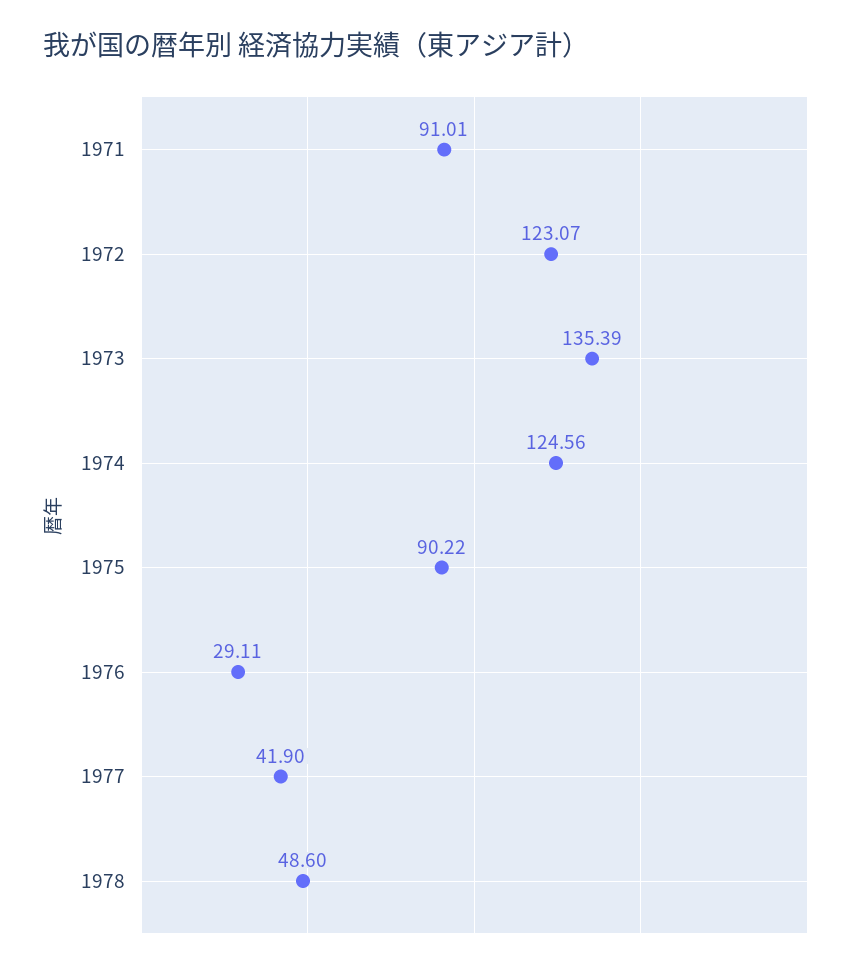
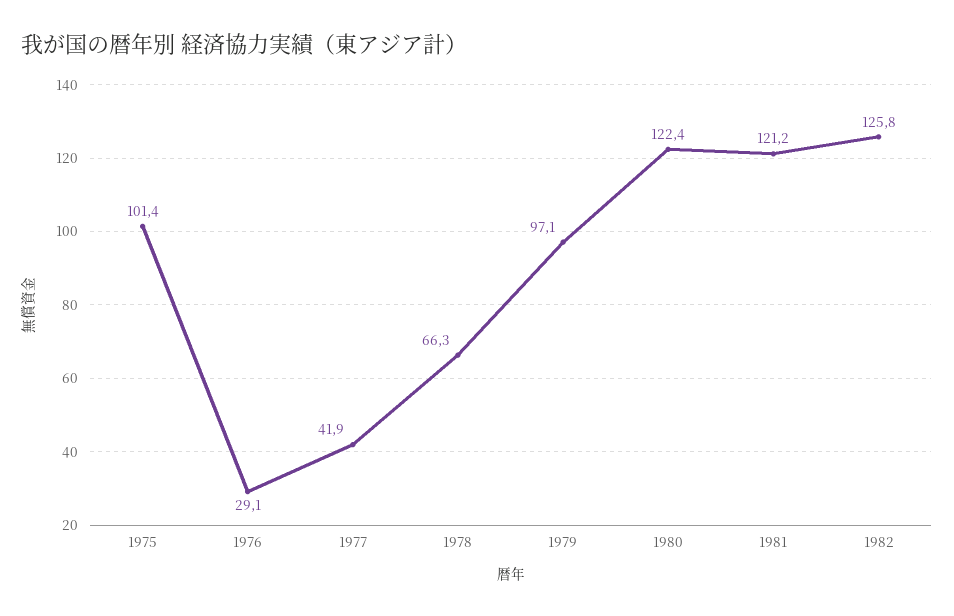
1971: 91.01 -> none
1972: 123.07 -> none
1973: 135.39 -> none
1974: 124.56 -> none
1975: 90.22 -> 101.4
1978: 48.6 -> 66.3
1979: none -> 97.1
1980: none -> 122.4
1981: none -> 121.2
1982: none -> 125.8

